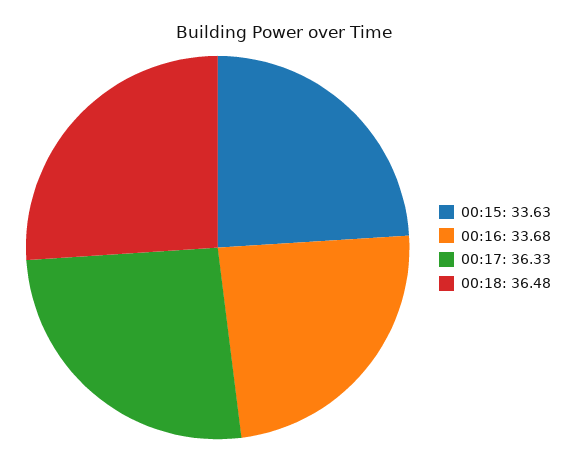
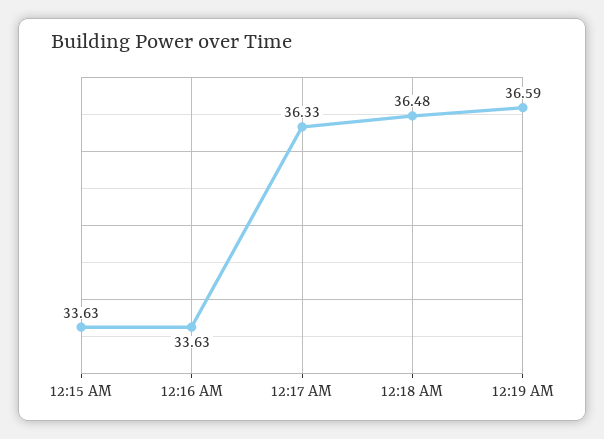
00:16: 33.68 -> 33.63
12:19 AM: none -> 36.59

